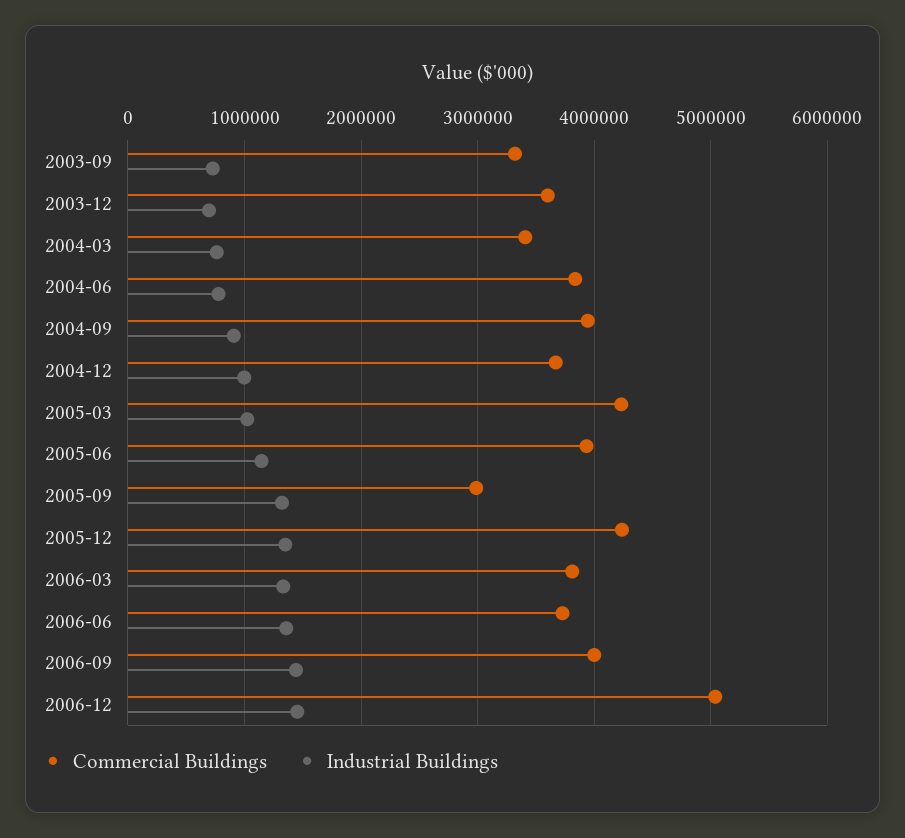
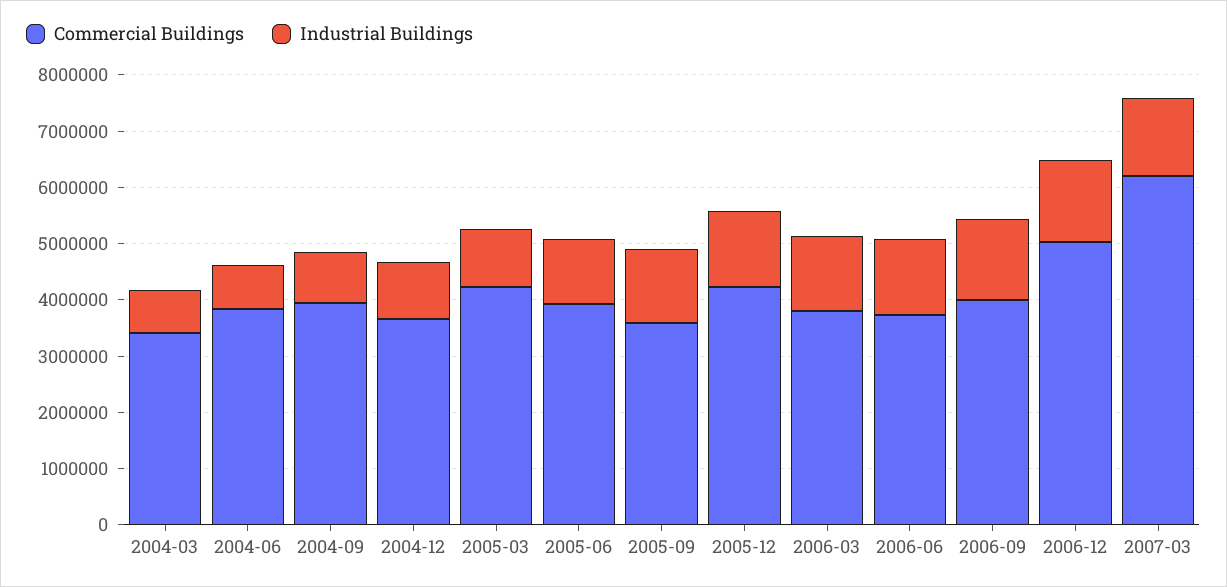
Commercial Buildings, 2003-09: 3300000 -> none
Industrial Buildings, 2003-09: 700000 -> none
Commercial Buildings, 2003-12: 3600000 -> none
Industrial Buildings, 2003-12: 700000 -> none
Commercial Buildings, 2005-09: 3000000 -> 3600000
Commercial Buildings, 2007-03: none -> 6200000
Industrial Buildings, 2007-03: none -> 1400000

